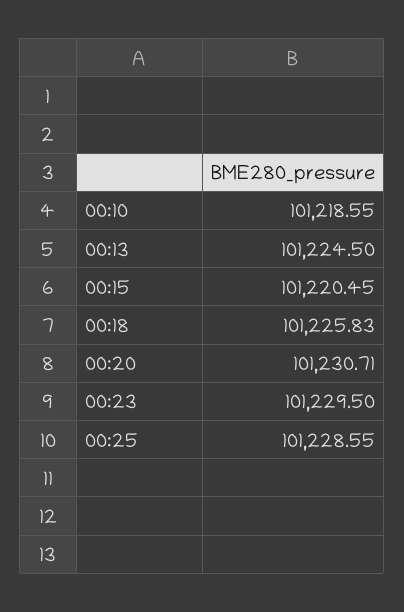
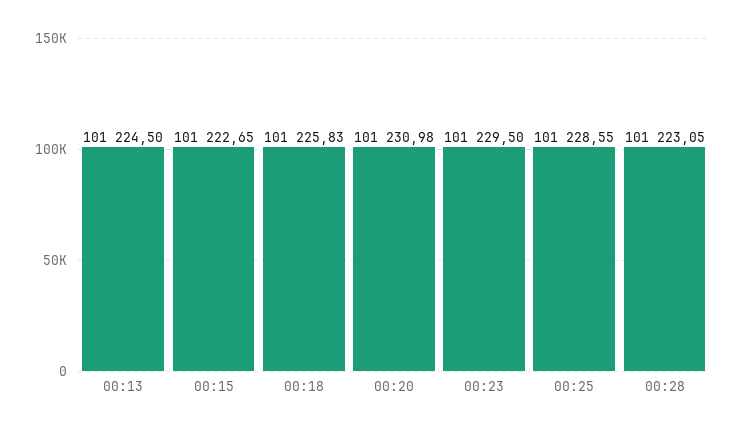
00:10: 101218.55 -> none
00:15: 101220.45 -> 101222.65
00:20: 101230.71 -> 101230.98
00:28: none -> 101223.05

